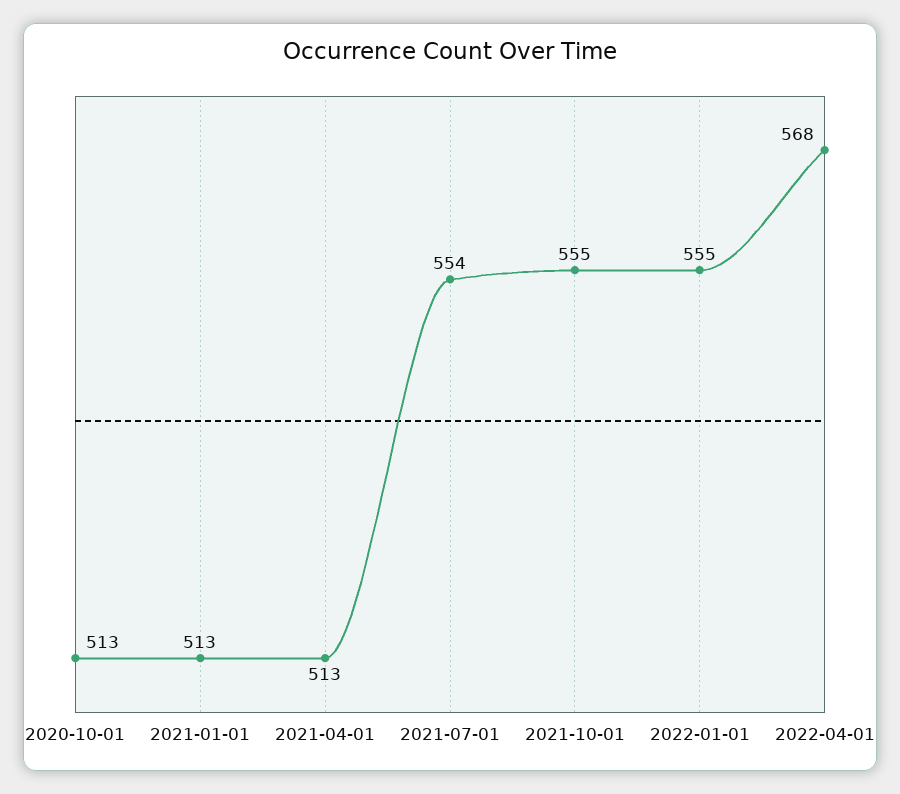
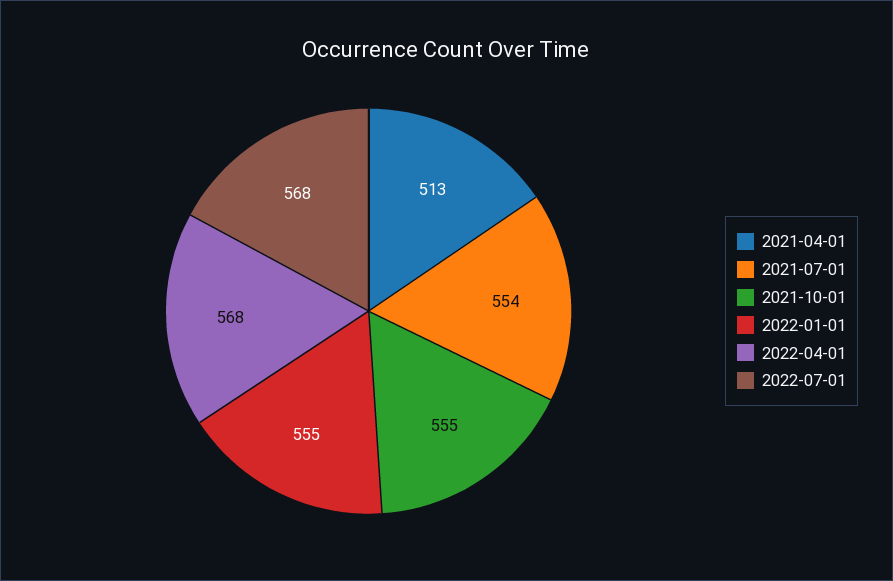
2020-10-01: 513 -> none
2021-01-01: 513 -> none
2022-07-01: none -> 568

